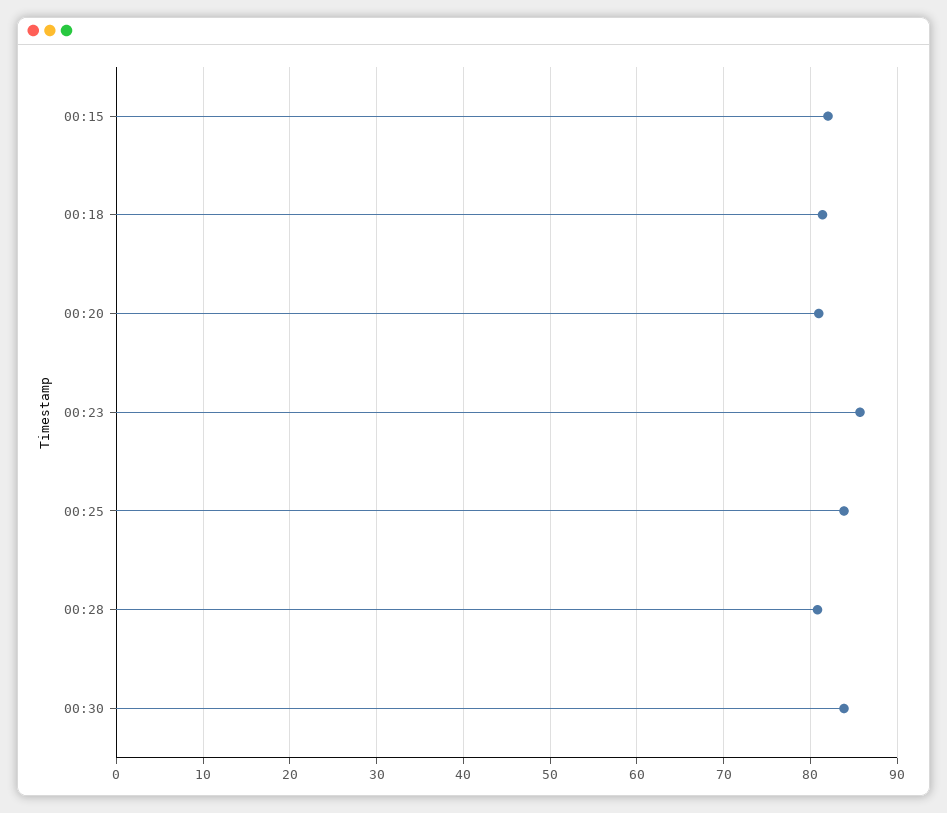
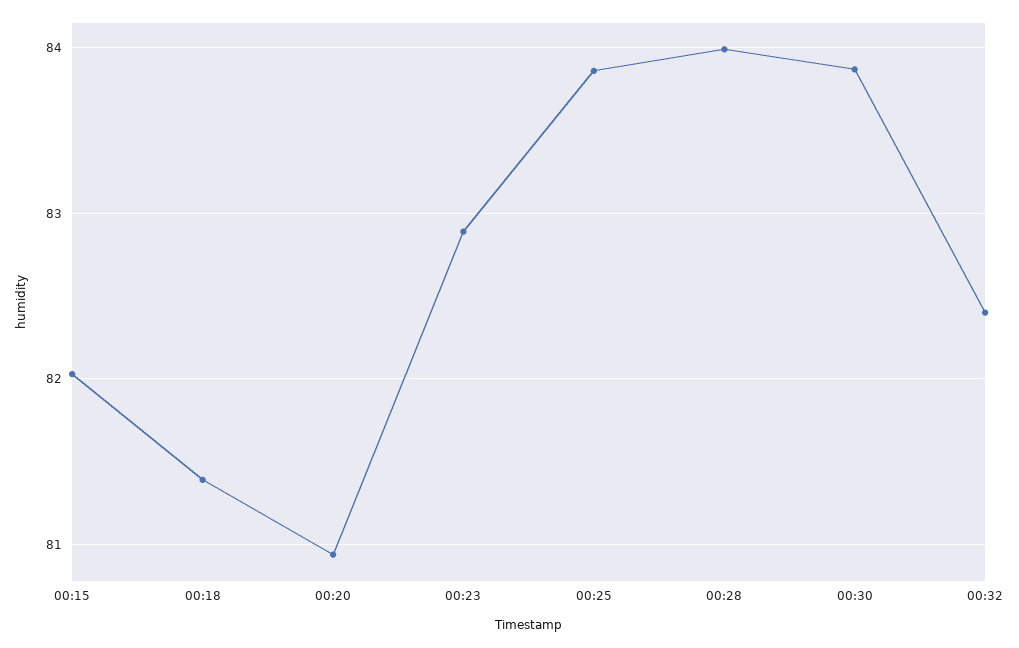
00:23: 86 -> 82.9
00:28: 81 -> 84
00:32: none -> 82.4

